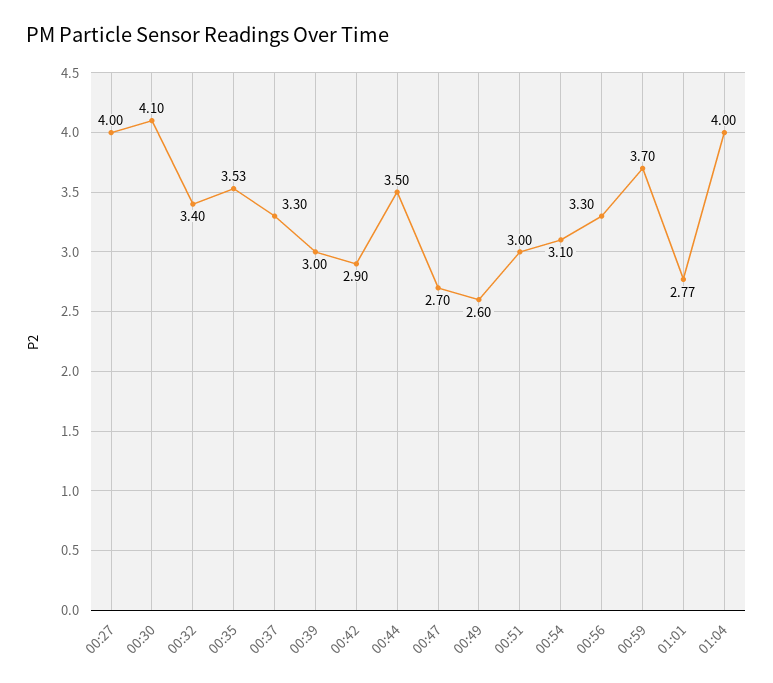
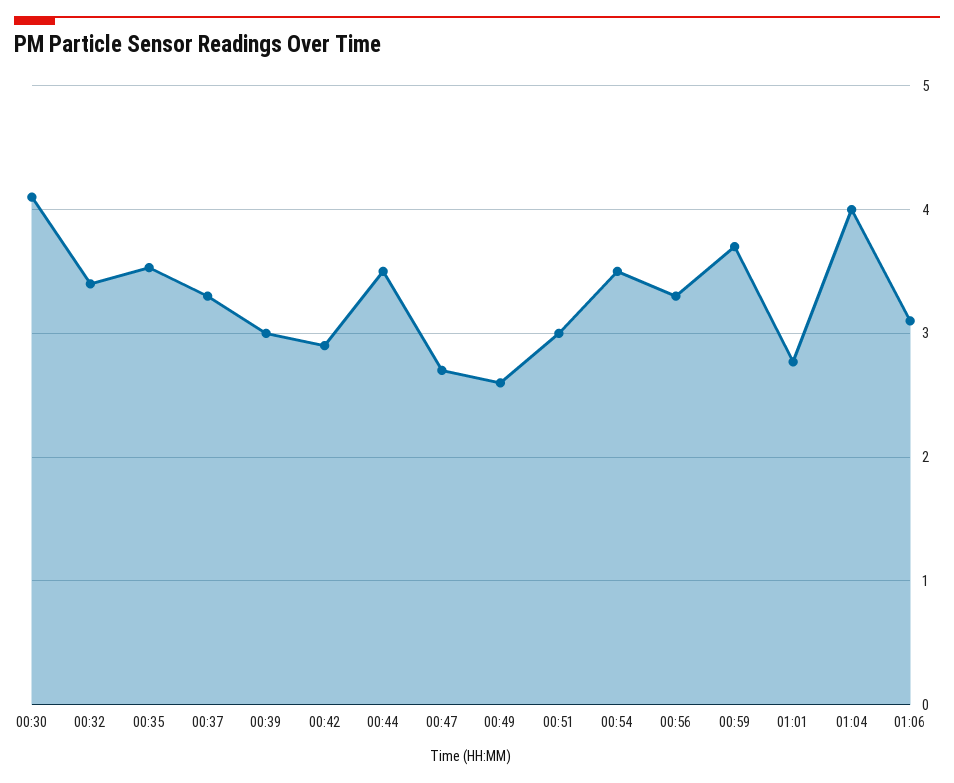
00:27: 4 -> none
00:54: 3.1 -> 3.5
01:06: none -> 3.1

